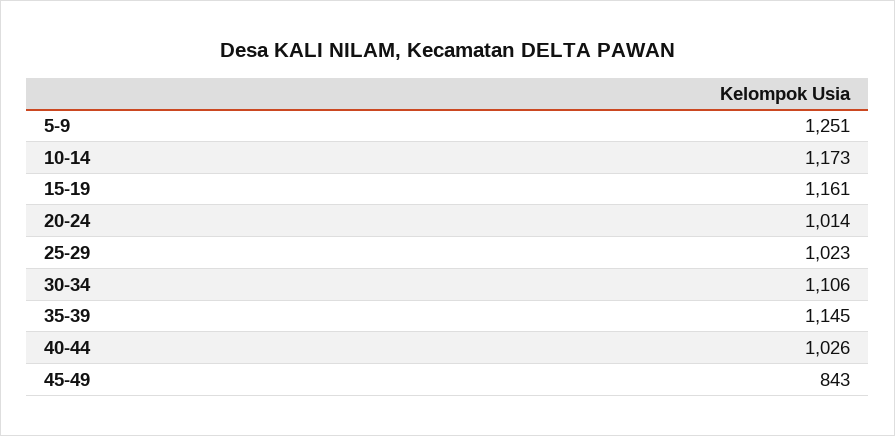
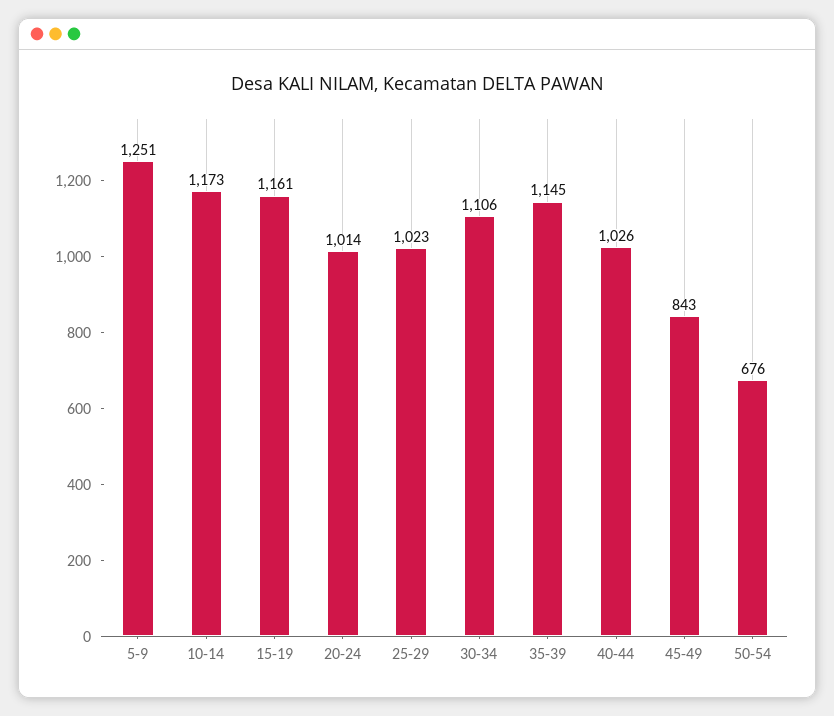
50-54: none -> 676

